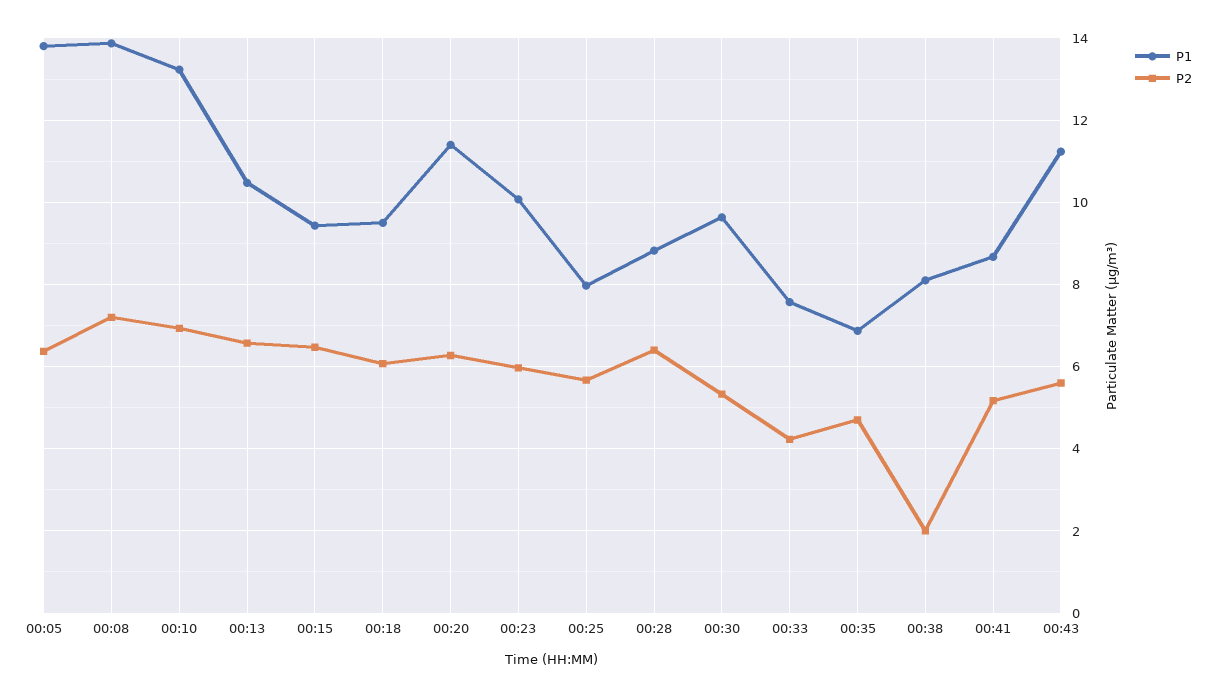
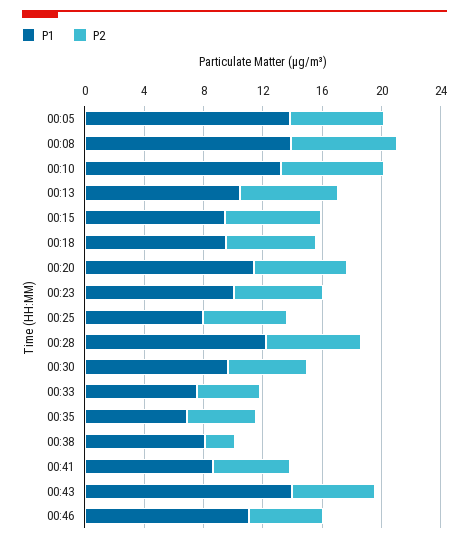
P1, 00:28: 8.8 -> 12
P1, 00:43: 11.2 -> 14
P1, 00:46: none -> 11
P2, 00:46: none -> 5

